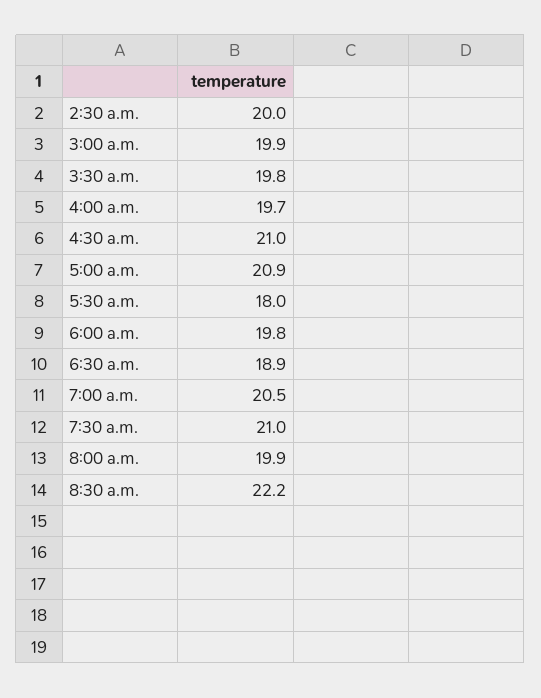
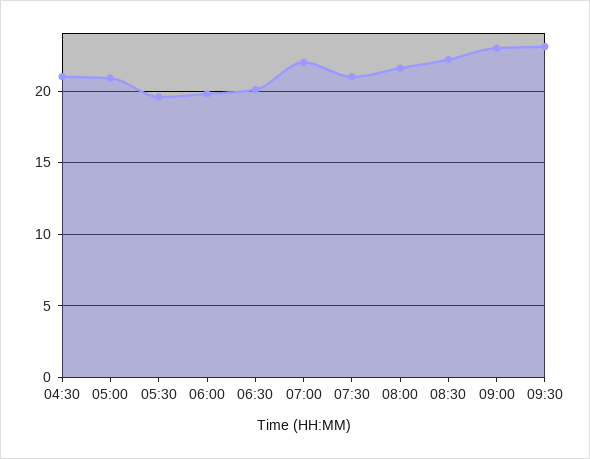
2:30 a.m.: 20 -> none
3:00 a.m.: 19.9 -> none
3:30 a.m.: 19.8 -> none
4:00 a.m.: 19.7 -> none
5:30 a.m.: 18 -> 19.5
6:30 a.m.: 18.9 -> 20
7:00 a.m.: 20.5 -> 22
8:00 a.m.: 19.9 -> 21.5
09:00: none -> 23
09:30: none -> 23

